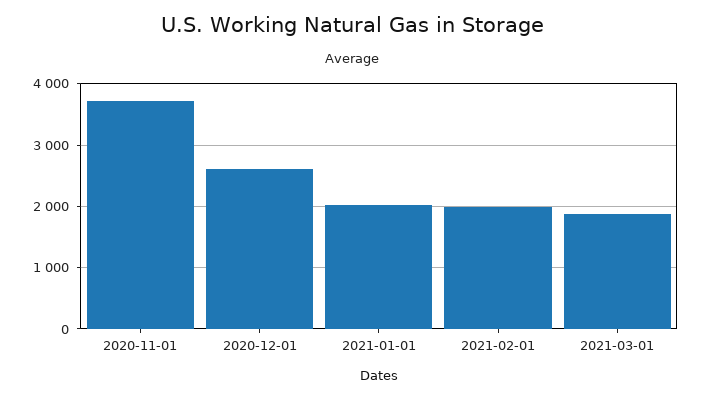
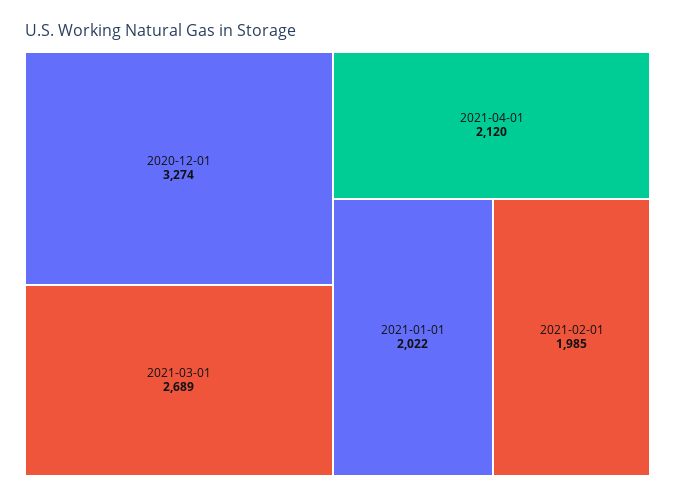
2020-11-01: 3700 -> none
2020-12-01: 2600 -> 3274
2021-03-01: 1900 -> 2689
2021-04-01: none -> 2120

